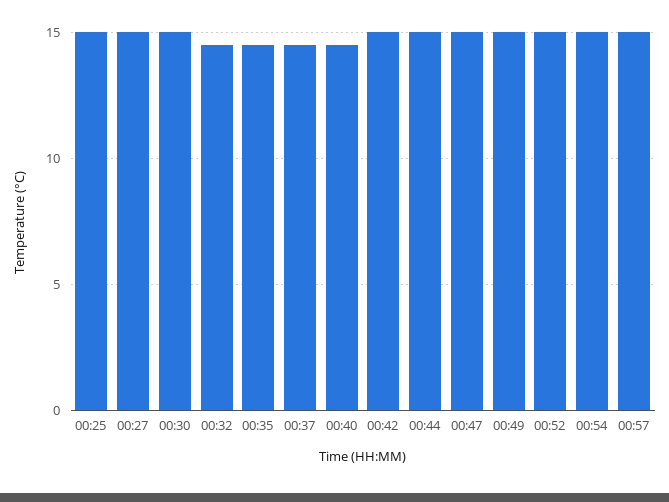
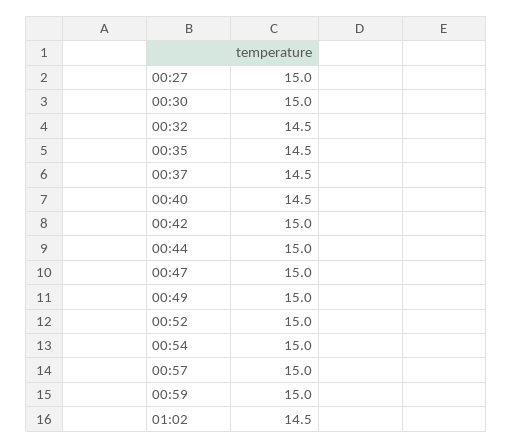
00:25: 15 -> none
00:59: none -> 15
01:02: none -> 14.5

